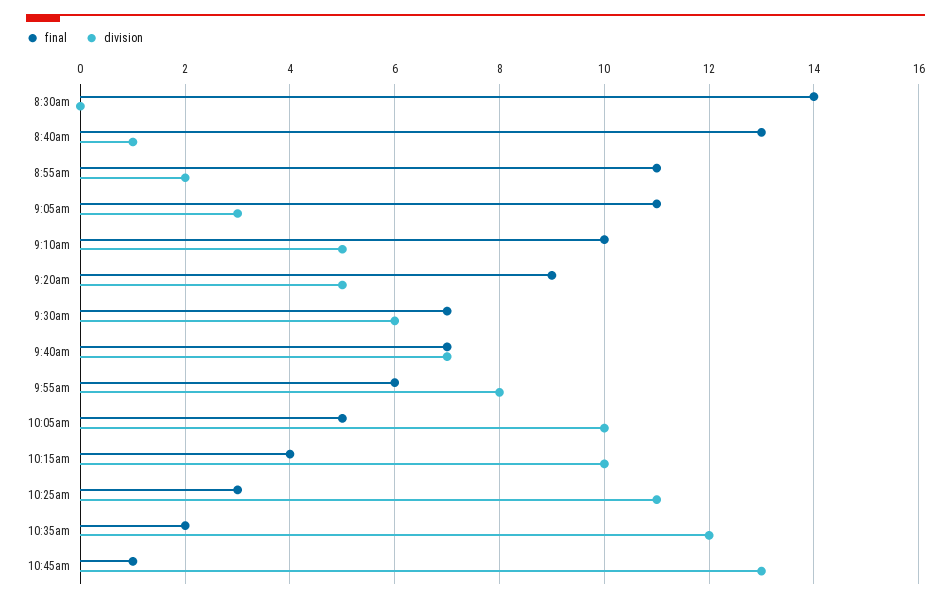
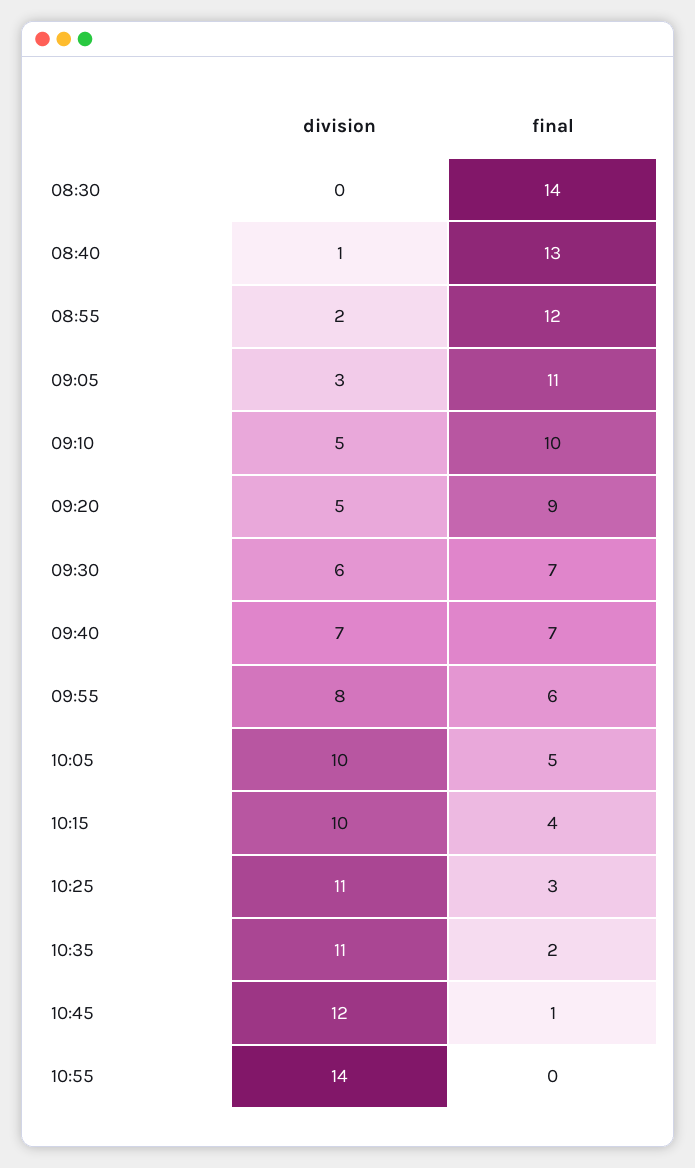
final, 8:55am: 11 -> 12
division, 10:35am: 12 -> 11
division, 10:45am: 13 -> 12
division, 10:55: none -> 14
final, 10:55: none -> 0

